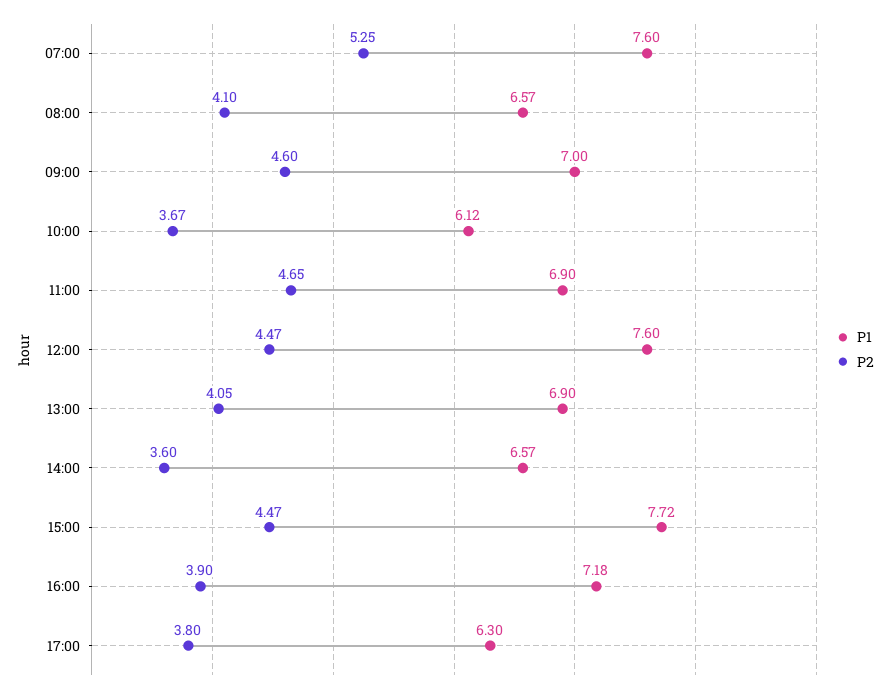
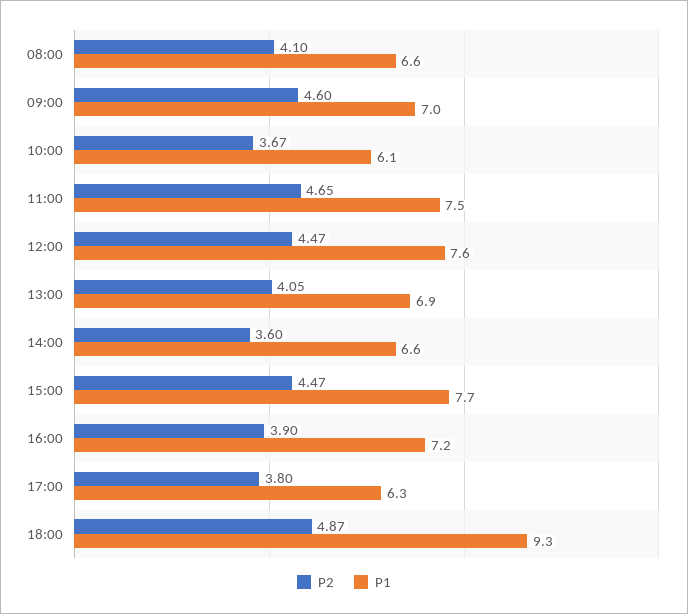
P1, 07:00: 7.6 -> none
P2, 07:00: 5.25 -> none
P1, 11:00: 6.9 -> 7.5
P2, 18:00: none -> 4.87
P1, 18:00: none -> 9.3

